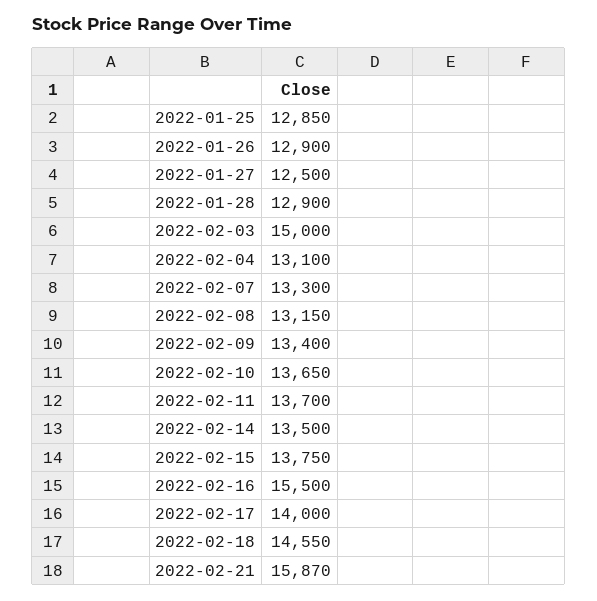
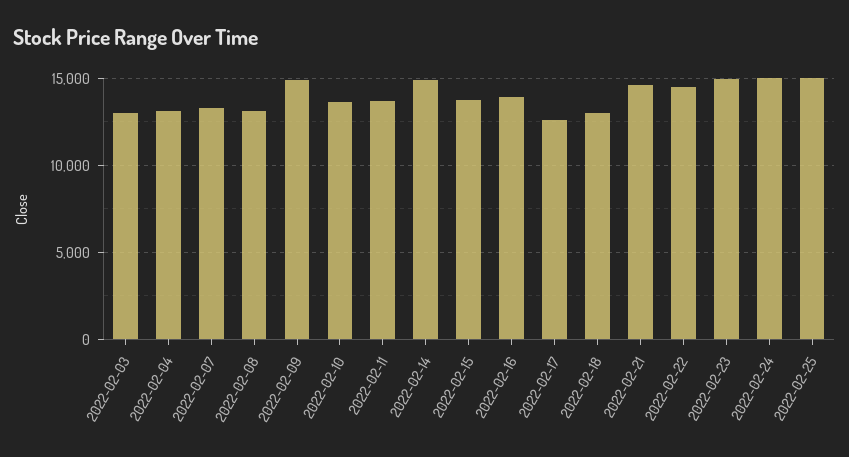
2022-01-25: 12850 -> none
2022-01-26: 12900 -> none
2022-01-27: 12500 -> none
2022-01-28: 12900 -> none
2022-02-03: 15000 -> 13000
2022-02-09: 13400 -> 15000
2022-02-14: 13500 -> 15000
2022-02-16: 15500 -> 14000
2022-02-17: 14000 -> 12500
2022-02-18: 14550 -> 13000
2022-02-21: 15870 -> 14500
2022-02-22: none -> 14500
2022-02-23: none -> 15000
2022-02-24: none -> 15000
2022-02-25: none -> 15000

